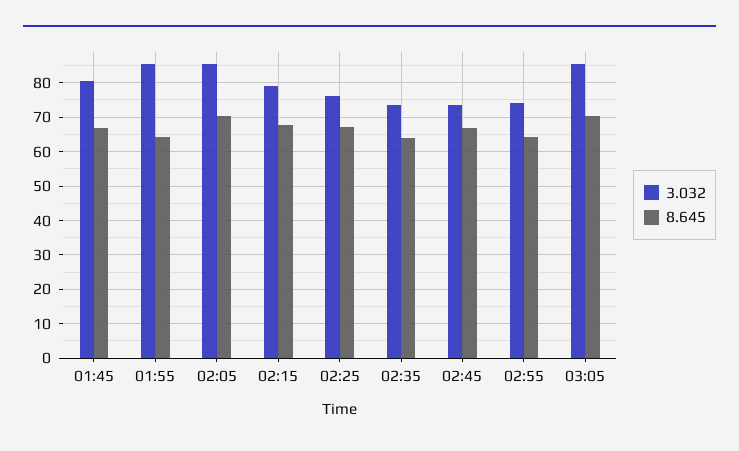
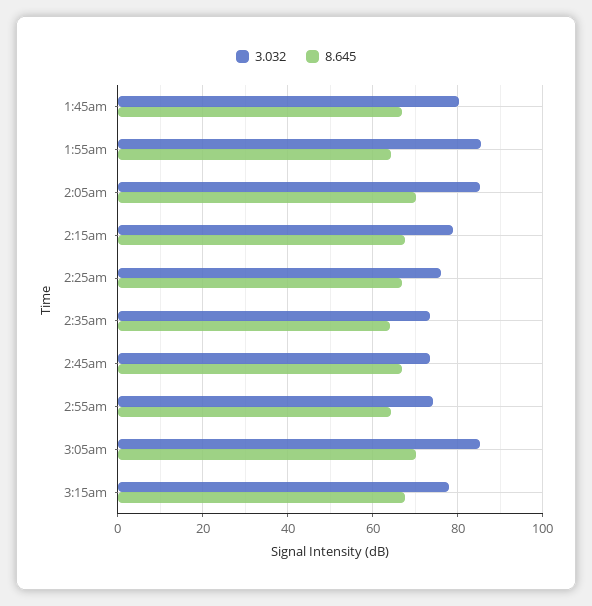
3.032, 3:15am: none -> 78
8.645, 3:15am: none -> 68

